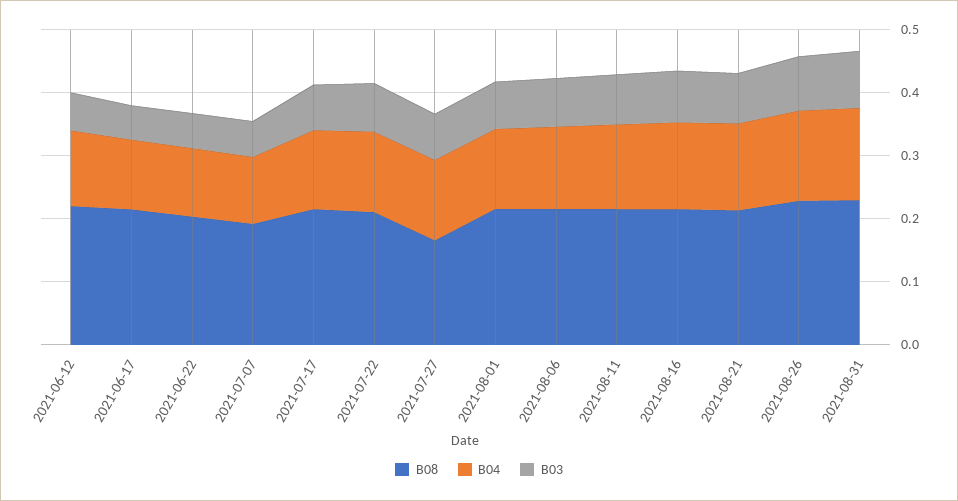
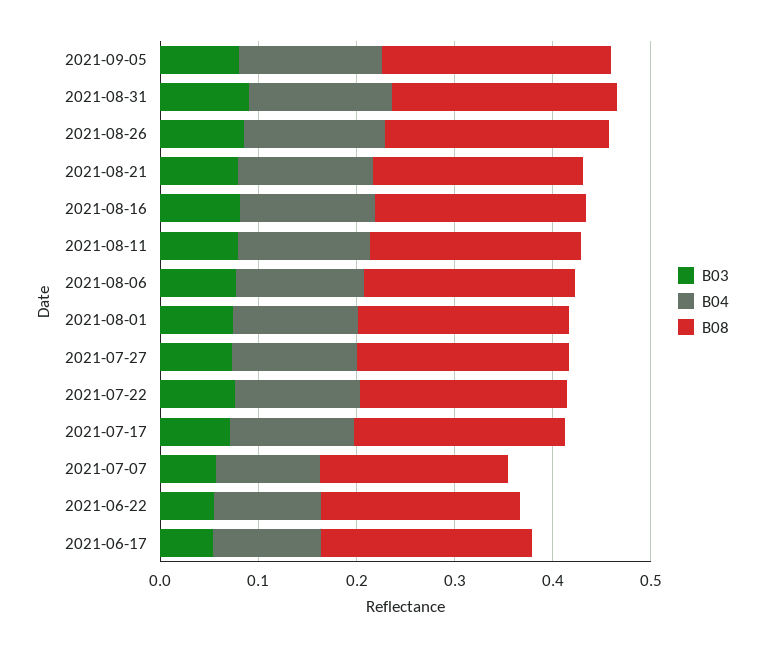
B08, 2021-06-12: 0.22 -> none
B04, 2021-06-12: 0.12 -> none
B03, 2021-06-12: 0.06 -> none
B08, 2021-07-27: 0.16 -> 0.22
B03, 2021-09-05: none -> 0.08
B04, 2021-09-05: none -> 0.14
B08, 2021-09-05: none -> 0.24

